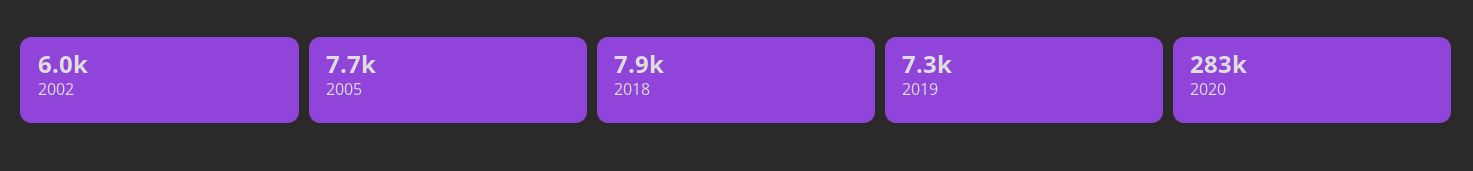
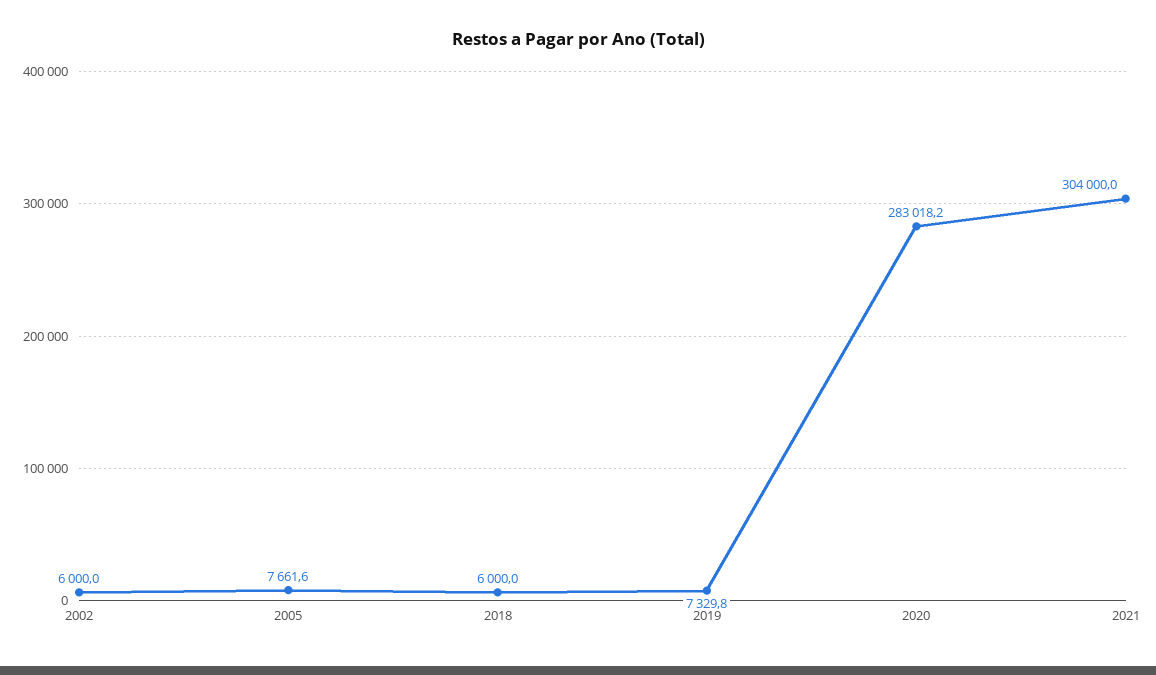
2018: 7900 -> 6000
2021: none -> 304000

